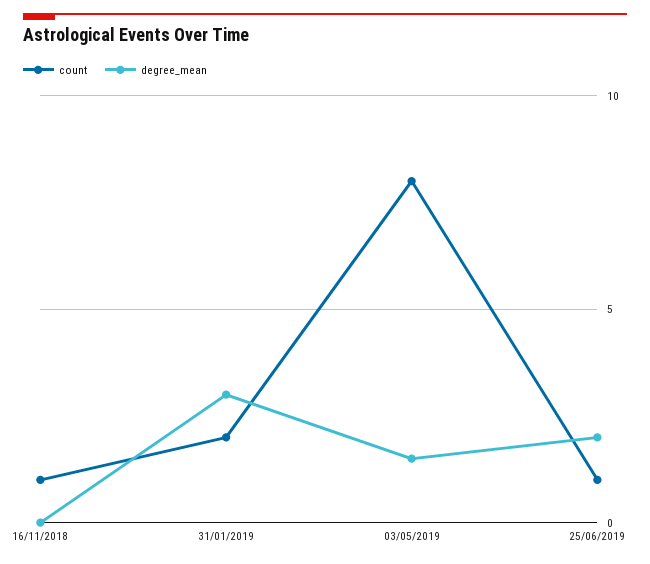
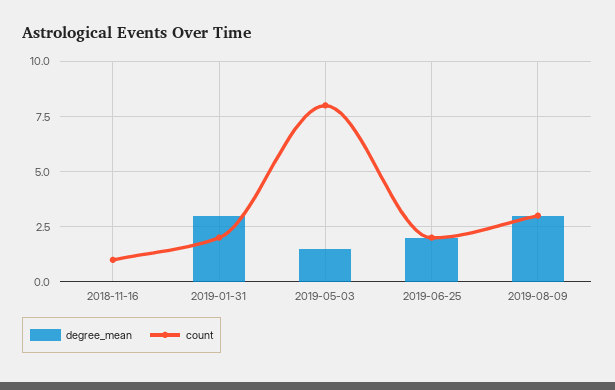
count, 25/06/2019: 1 -> 2
degree_mean, 2019-08-09: none -> 3
count, 2019-08-09: none -> 3

